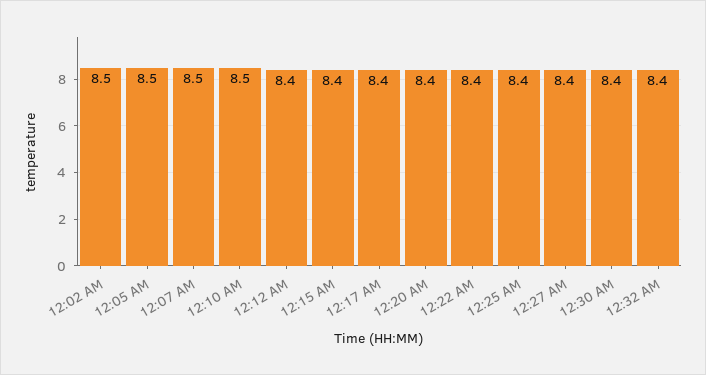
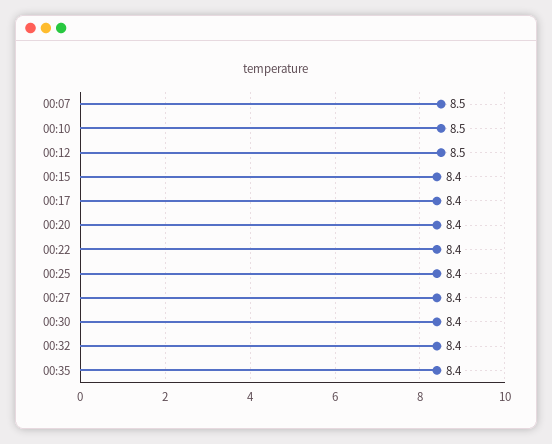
12:02 AM: 8.5 -> none
12:05 AM: 8.5 -> none
12:12 AM: 8.4 -> 8.5
00:35: none -> 8.4

